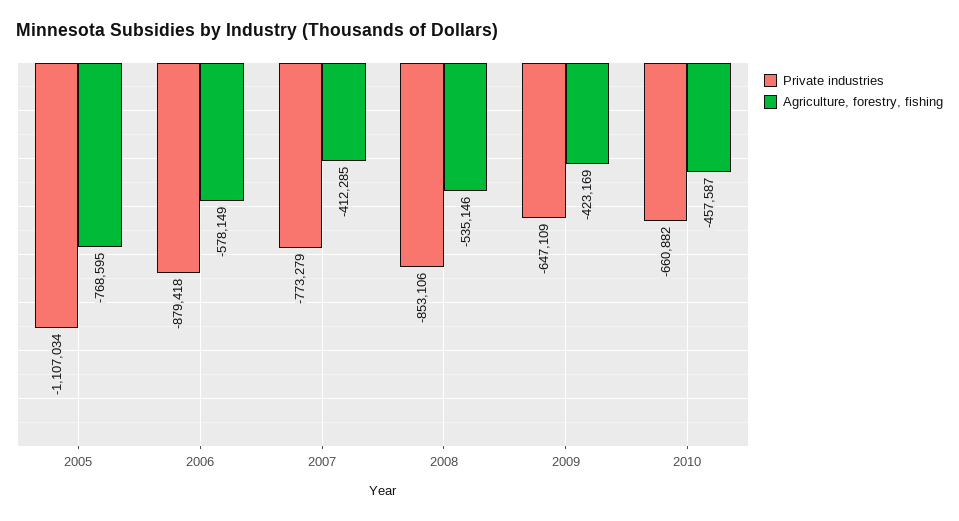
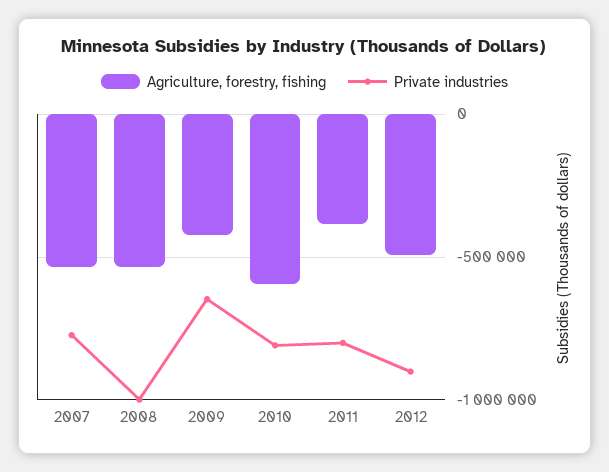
Private industries, 2005: -1107034 -> none
Agriculture, forestry, fishing, 2005: -768595 -> none
Private industries, 2006: -879418 -> none
Agriculture, forestry, fishing, 2006: -578149 -> none
Agriculture, forestry, fishing, 2007: -412285 -> -550000
Private industries, 2008: -853106 -> -1000000
Private industries, 2010: -660882 -> -800000
Agriculture, forestry, fishing, 2010: -457587 -> -600000
Agriculture, forestry, fishing, 2011: none -> -400000
Private industries, 2011: none -> -800000
Agriculture, forestry, fishing, 2012: none -> -500000
Private industries, 2012: none -> -900000

